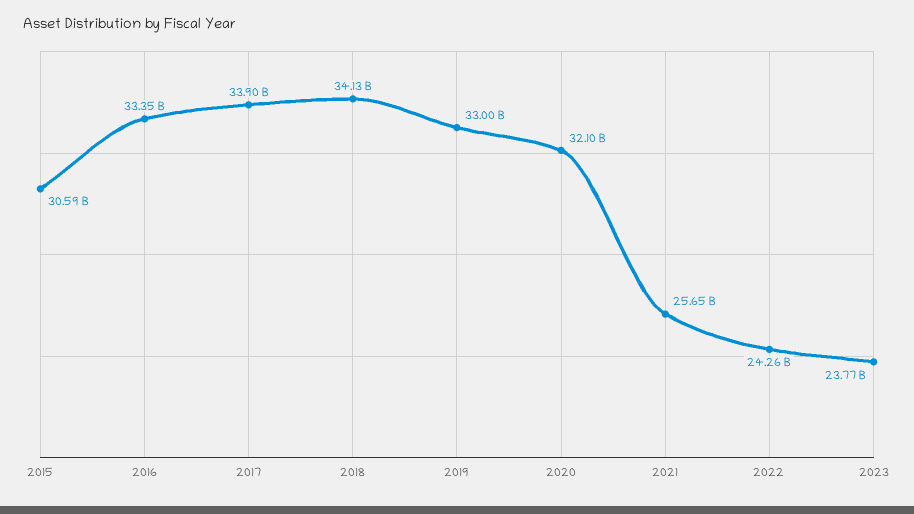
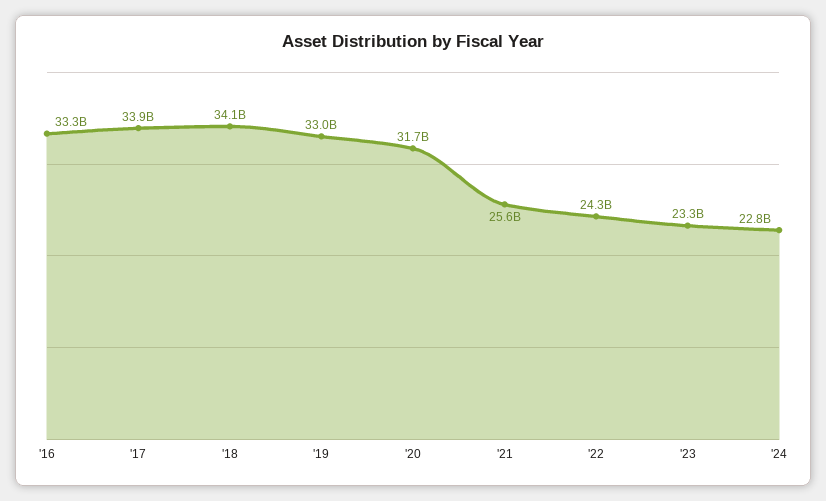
2015: 30590000000 -> none
2020: 32100000000 -> 31700000000
2023: 23770000000 -> 23300000000
'24: none -> 22800000000

